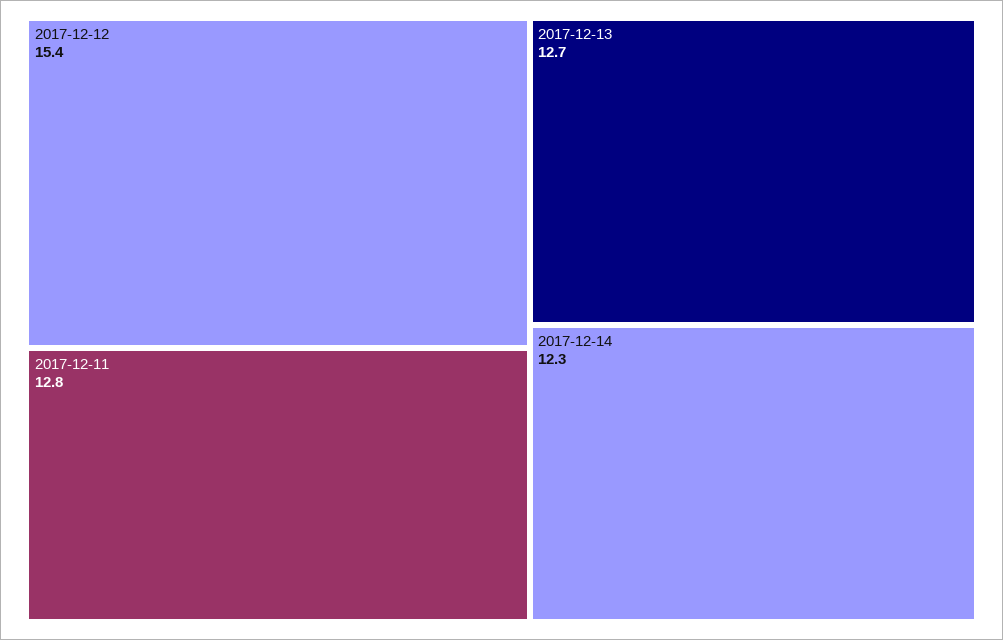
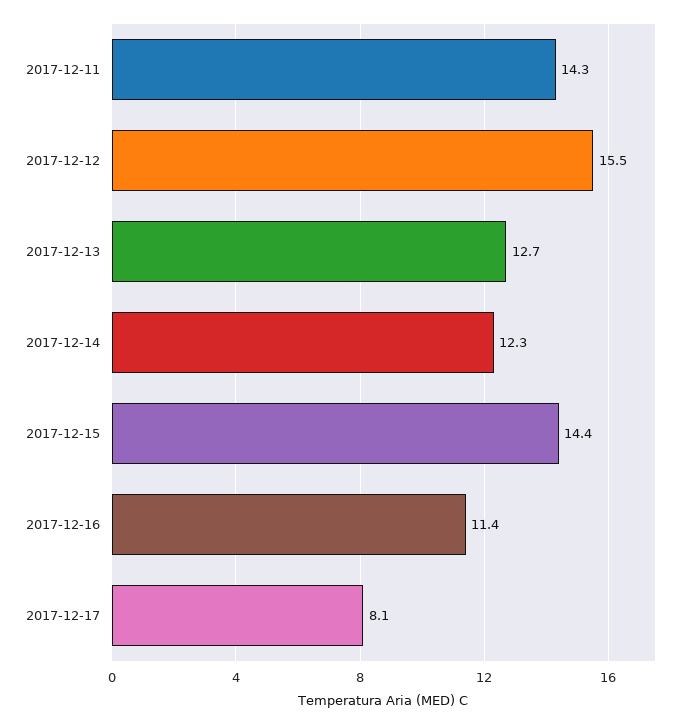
2017-12-12: 15.4 -> 15.5
2017-12-11: 12.8 -> 14.3
2017-12-15: none -> 14.4
2017-12-16: none -> 11.4
2017-12-17: none -> 8.1

